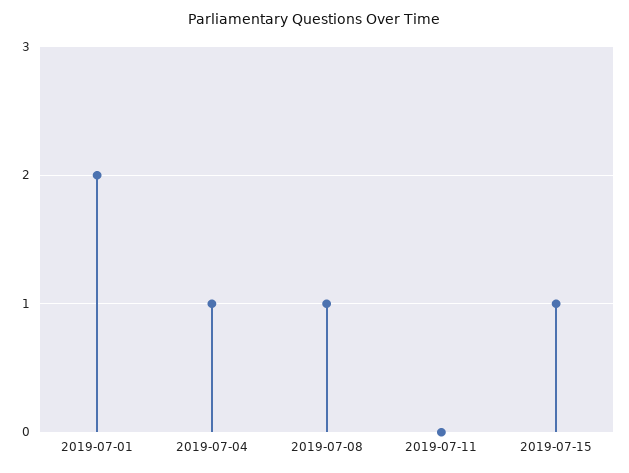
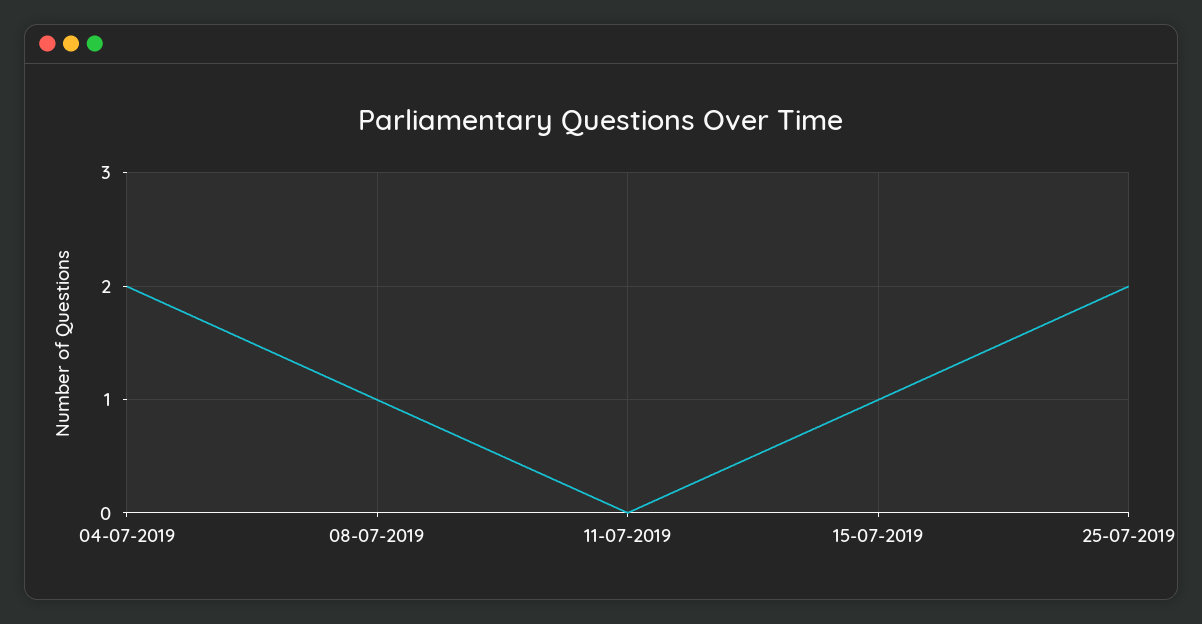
2019-07-01: 2 -> none
2019-07-04: 1 -> 2
25-07-2019: none -> 2

